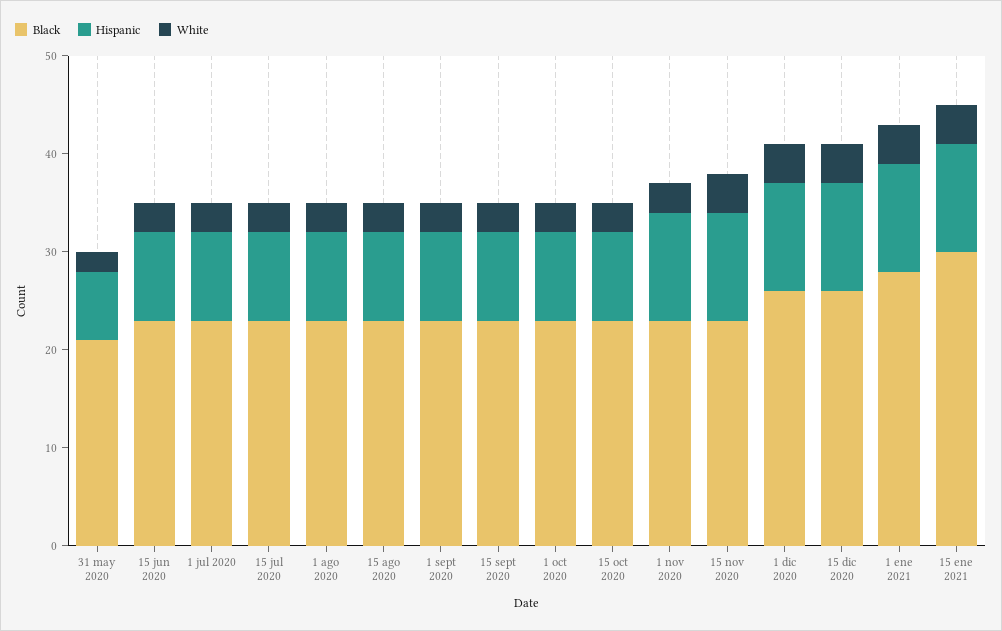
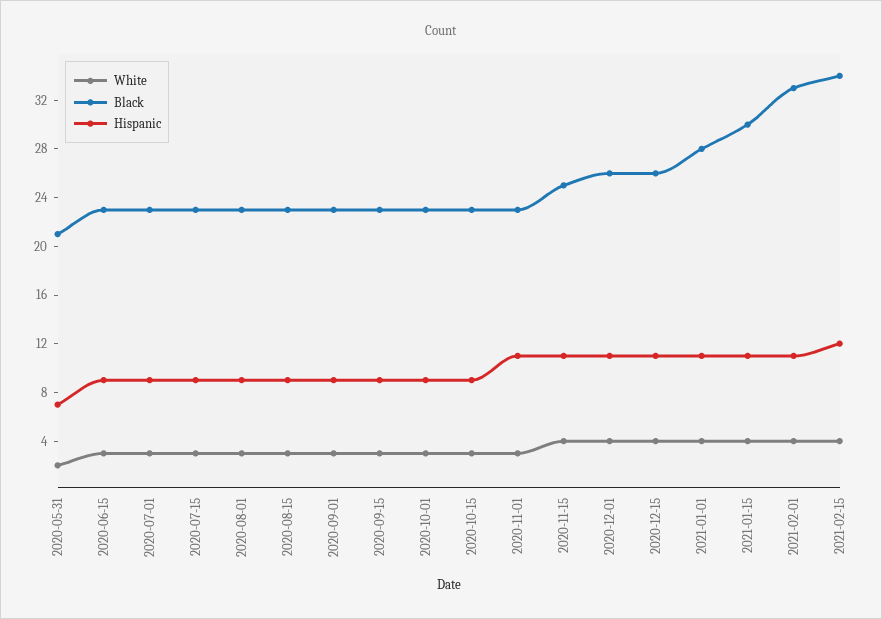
Black, 15 nov 2020: 23 -> 25
White, 2021-02-01: none -> 4
Black, 2021-02-01: none -> 33
Hispanic, 2021-02-01: none -> 11
White, 2021-02-15: none -> 4
Black, 2021-02-15: none -> 34
Hispanic, 2021-02-15: none -> 12

